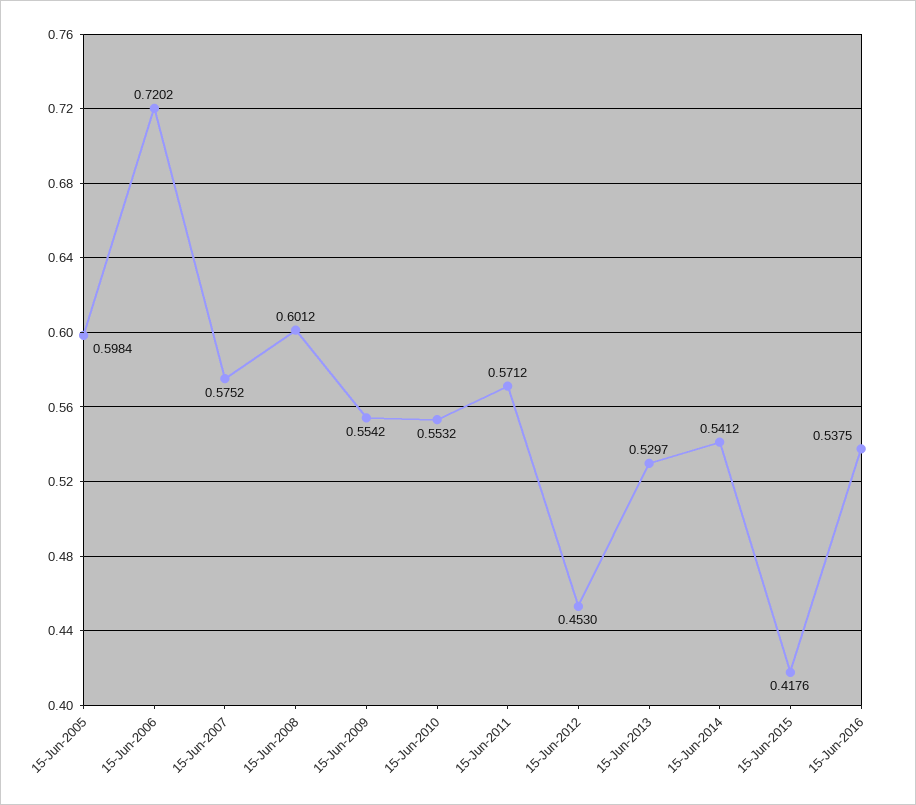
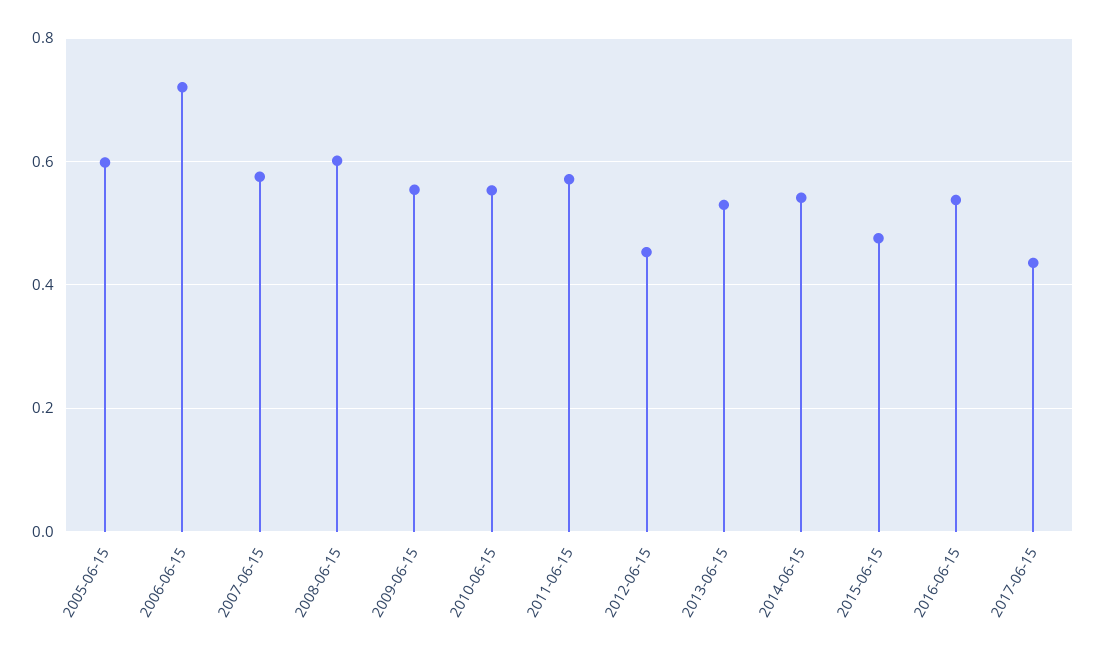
15-Jun-2015: 0.4176 -> 0.48
2017-06-15: none -> 0.44

